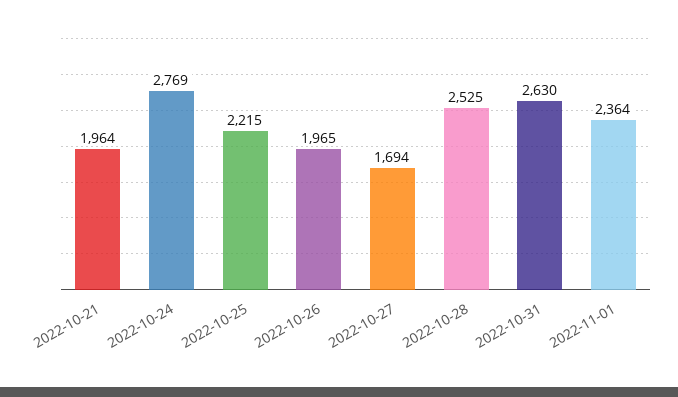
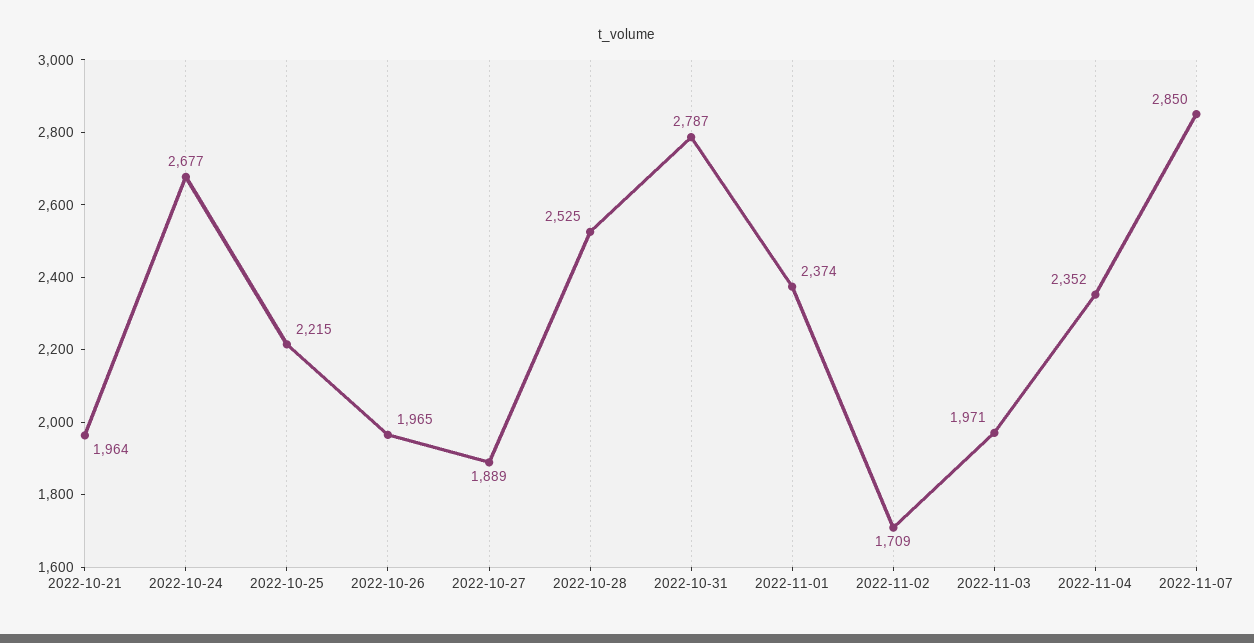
2022-10-24: 2769 -> 2677
2022-10-27: 1694 -> 1889
2022-10-31: 2630 -> 2787
2022-11-01: 2364 -> 2374
2022-11-02: none -> 1709
2022-11-03: none -> 1971
2022-11-04: none -> 2352
2022-11-07: none -> 2850

